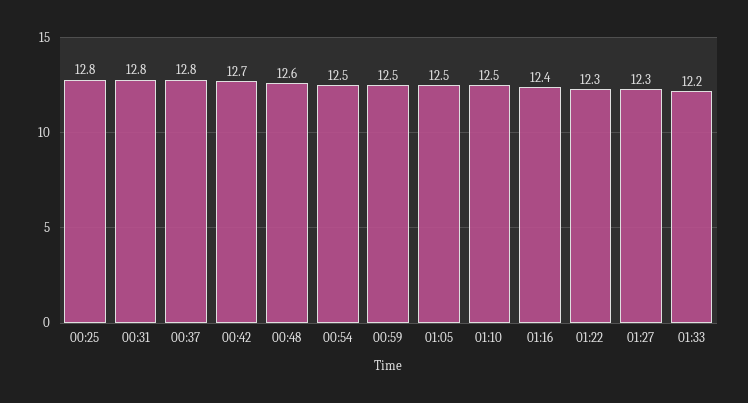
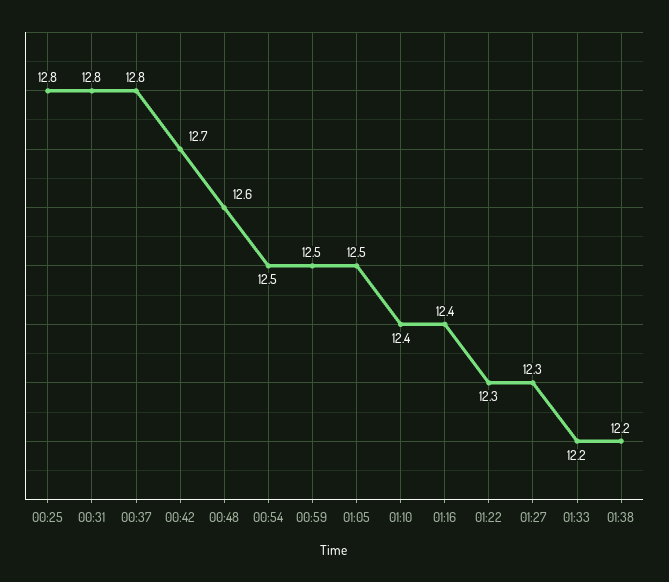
01:10: 12.5 -> 12.4
01:38: none -> 12.2

